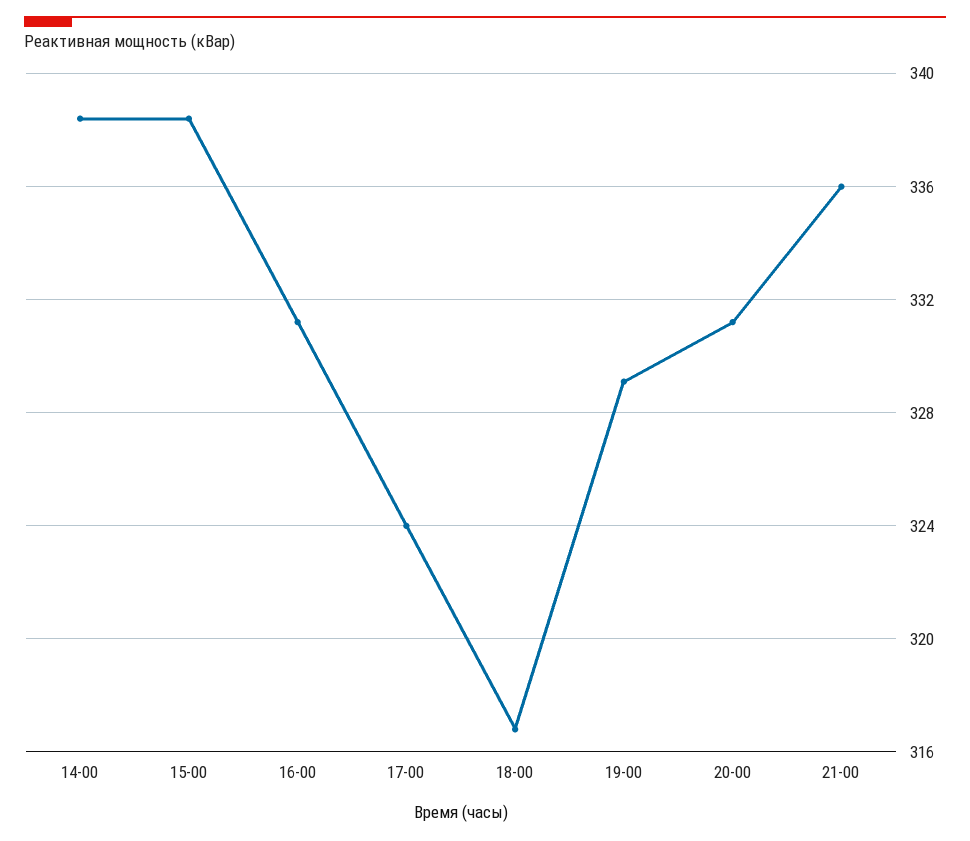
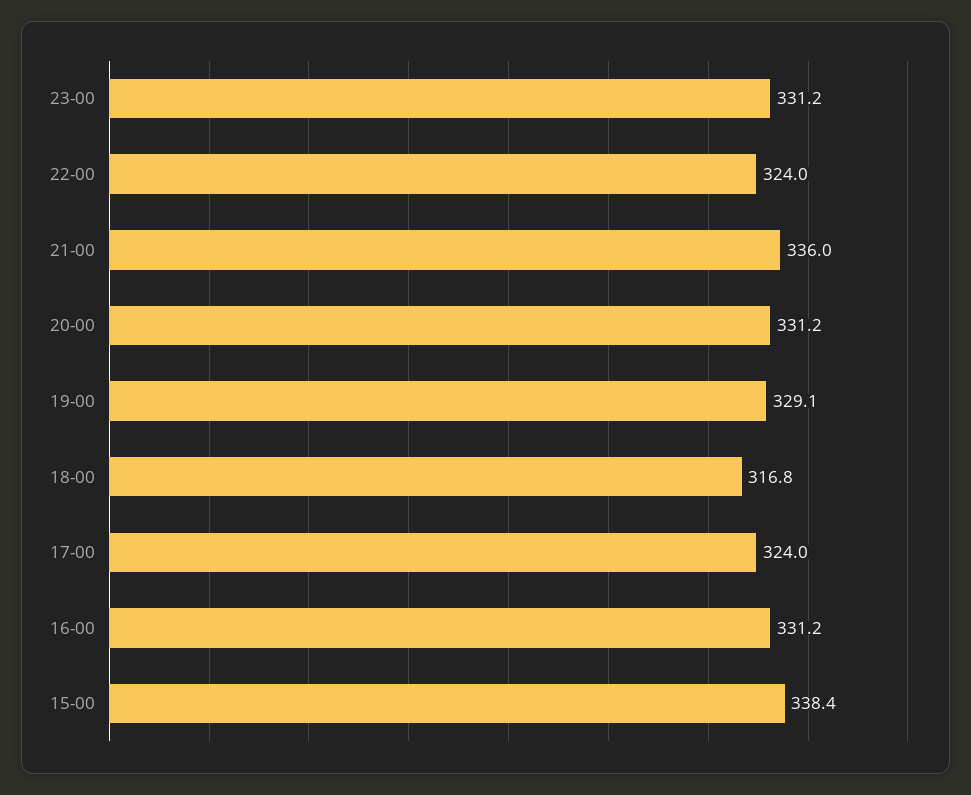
14-00: 338.5 -> none
23-00: none -> 331.2
22-00: none -> 324

